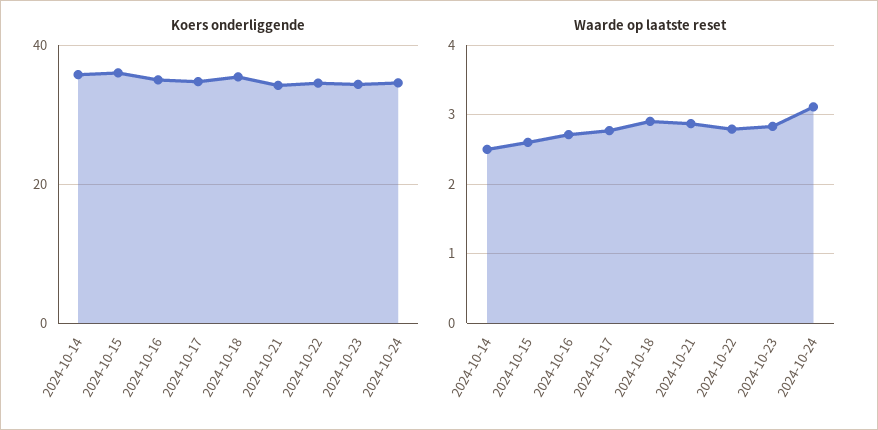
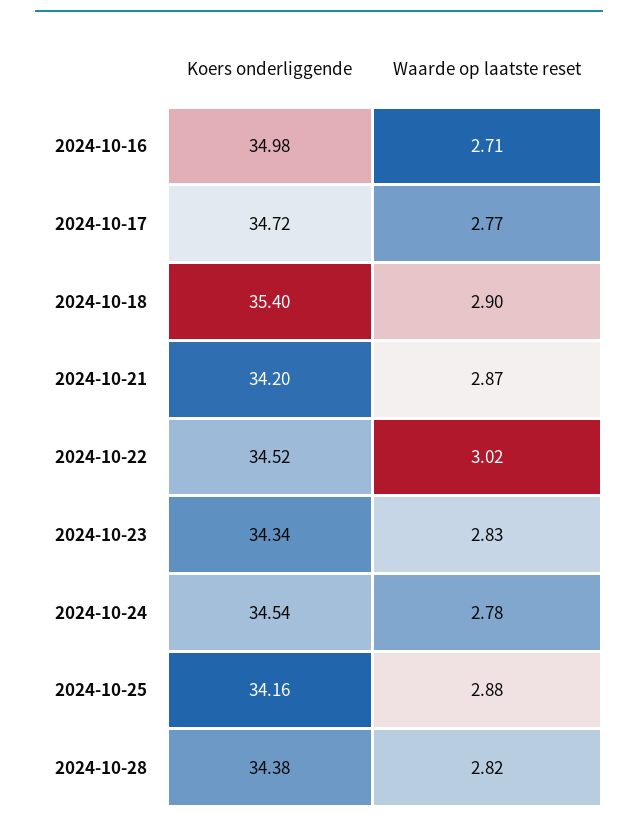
Koers onderliggende, 2024-10-14: 36 -> none
Koers onderliggende, 2024-10-15: 36 -> none
Waarde op laatste reset, 2024-10-14: 2.5 -> none
Waarde op laatste reset, 2024-10-15: 2.6 -> none
Waarde op laatste reset, 2024-10-22: 2.8 -> 3.02
Waarde op laatste reset, 2024-10-24: 3.1 -> 2.78
Koers onderliggende, 2024-10-25: none -> 34.16
Waarde op laatste reset, 2024-10-25: none -> 2.88
Koers onderliggende, 2024-10-28: none -> 34.38
Waarde op laatste reset, 2024-10-28: none -> 2.82

